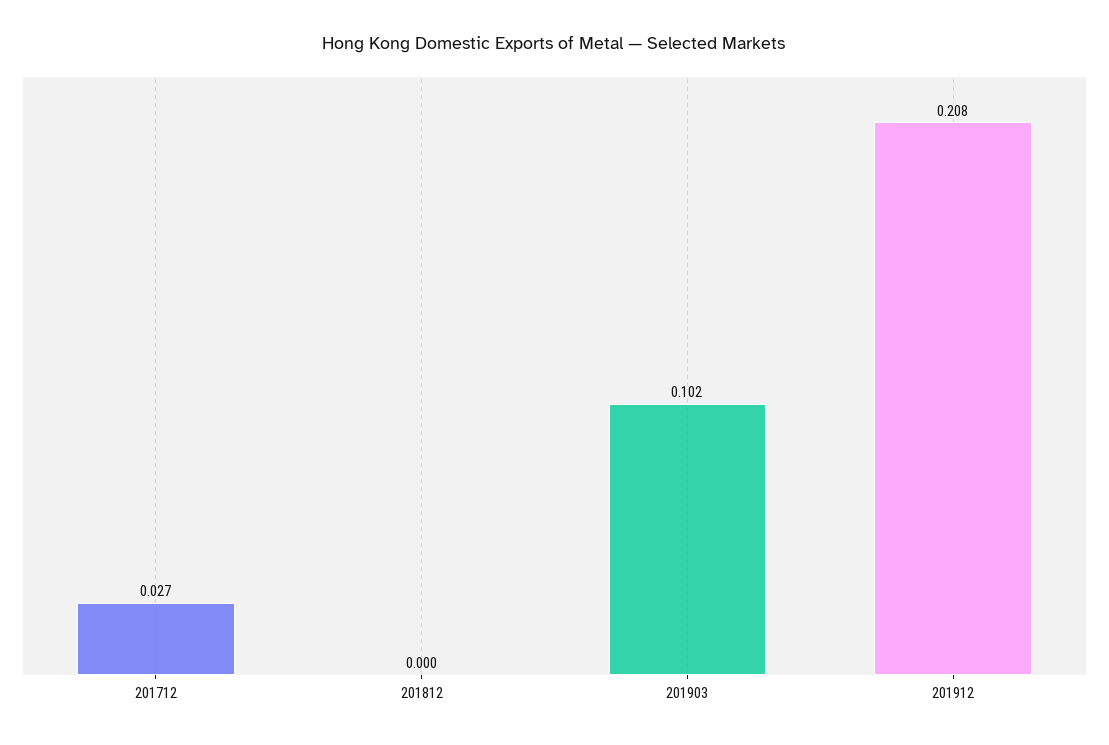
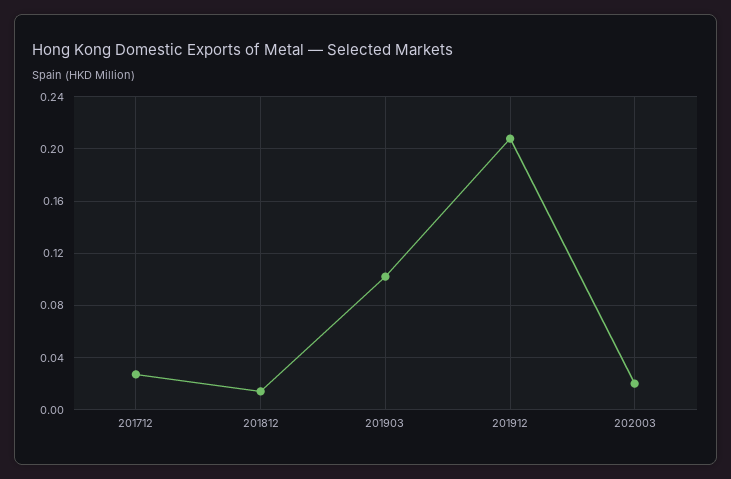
201812: 0 -> 0.015
202003: none -> 0.02

